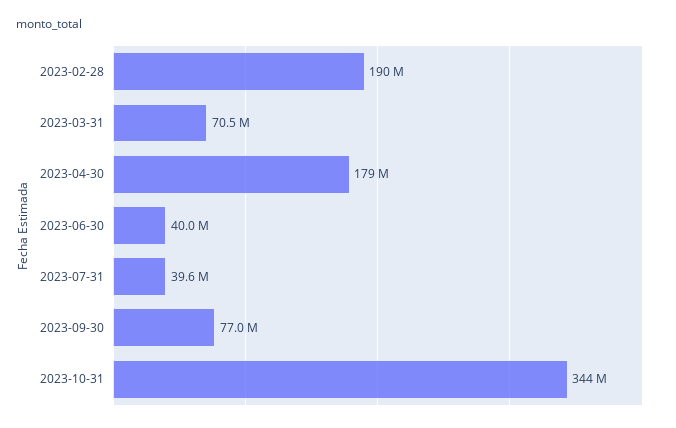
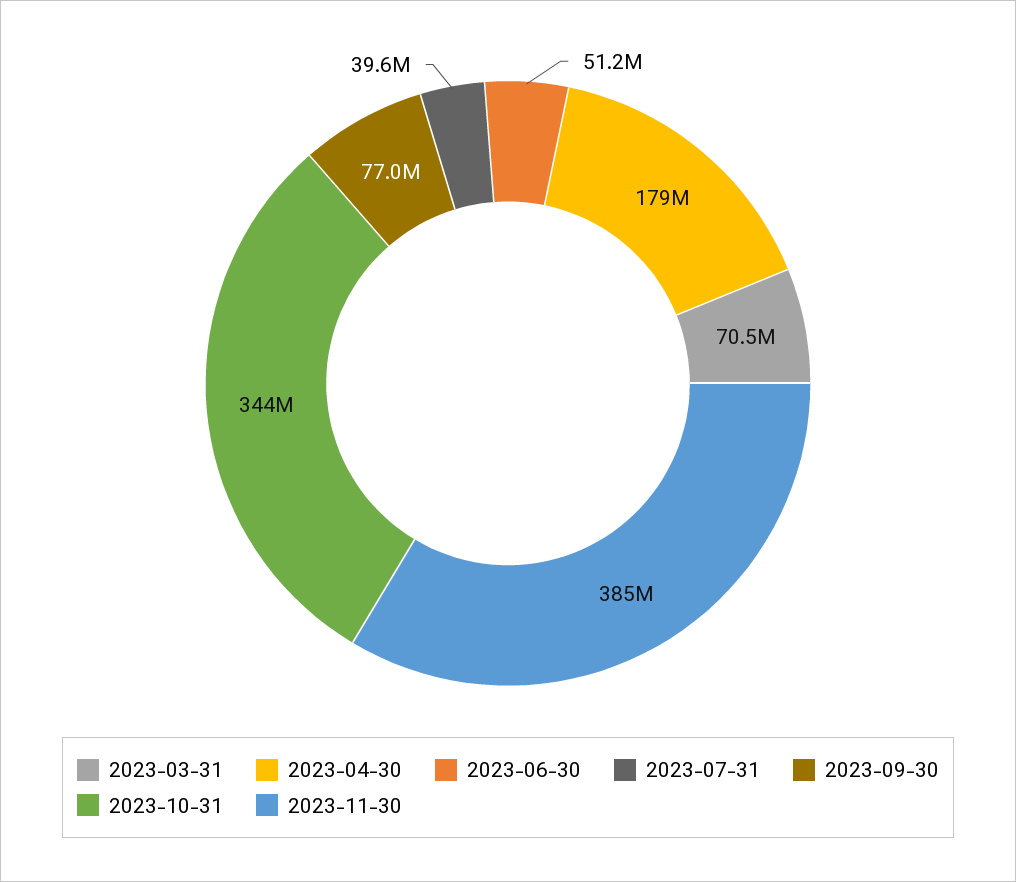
2023-02-28: 190000000 -> none
2023-06-30: 40000000 -> 51200000
2023-11-30: none -> 385000000

